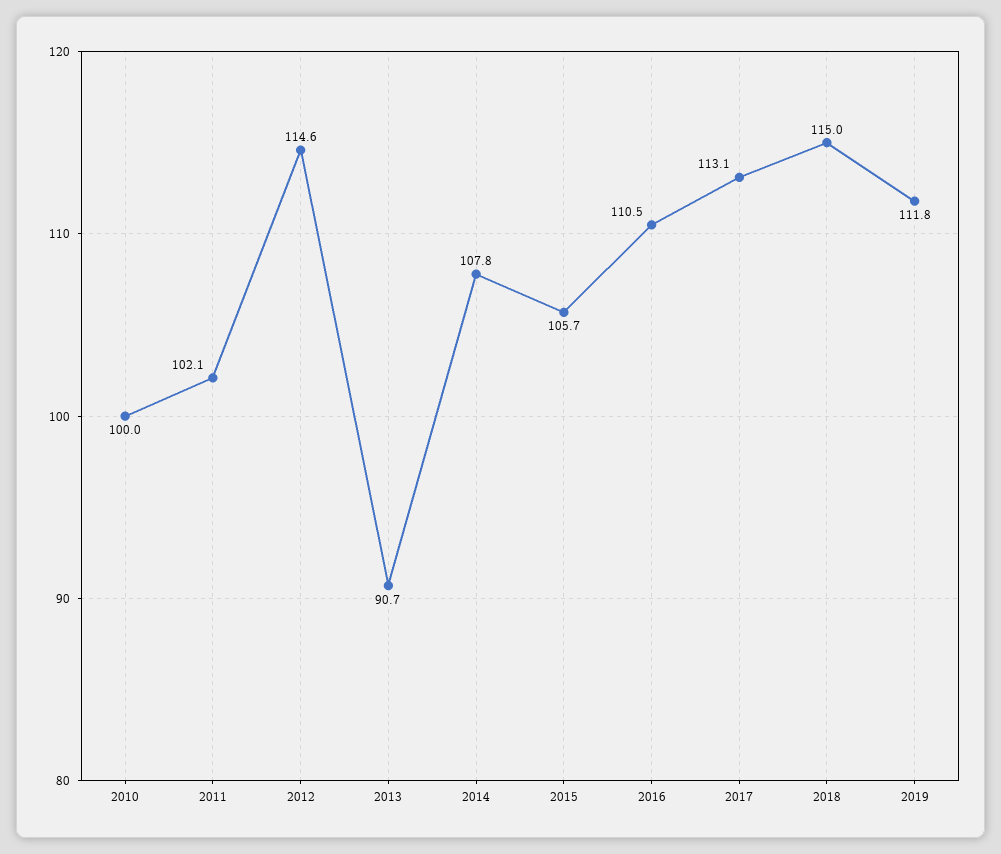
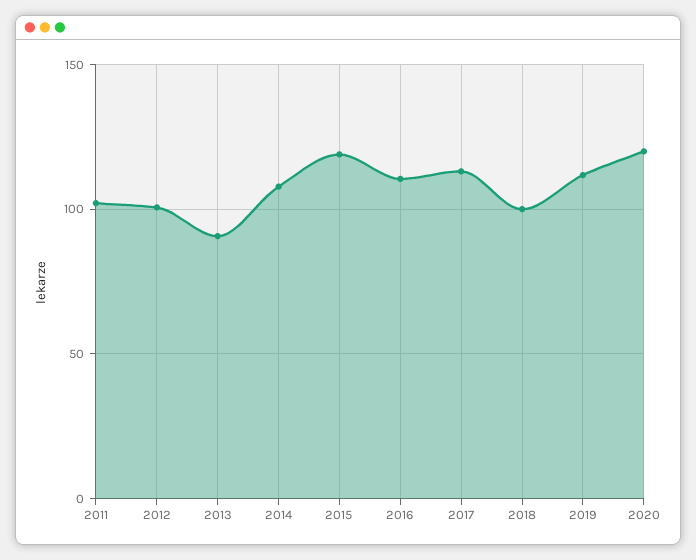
2010: 100 -> none
2012: 114.6 -> 100
2015: 105.7 -> 120
2018: 115 -> 100
2020: none -> 120

